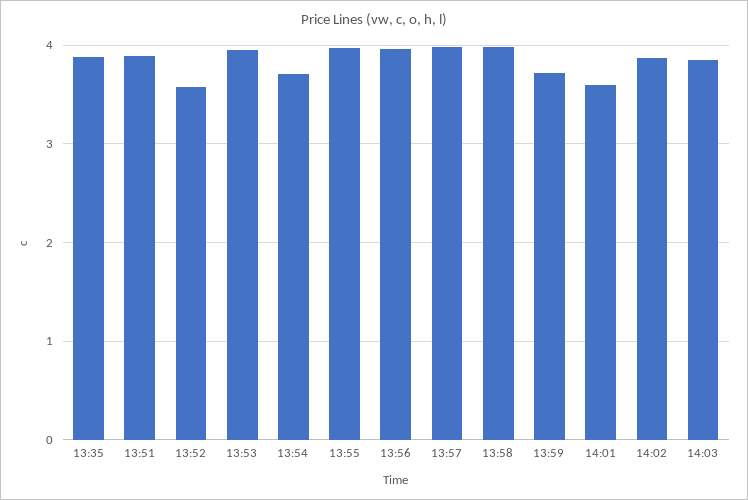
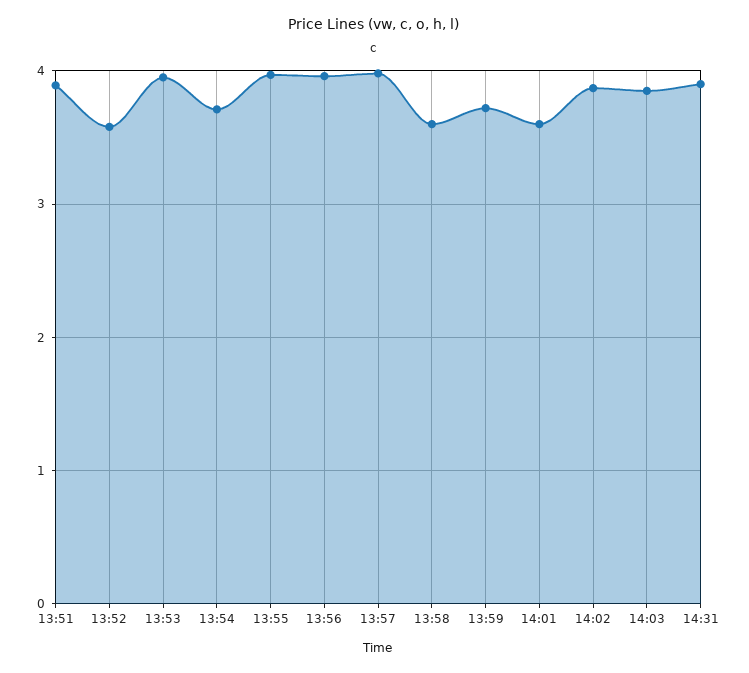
13:35: 3.9 -> none
13:58: 4 -> 3.6
14:31: none -> 3.9

